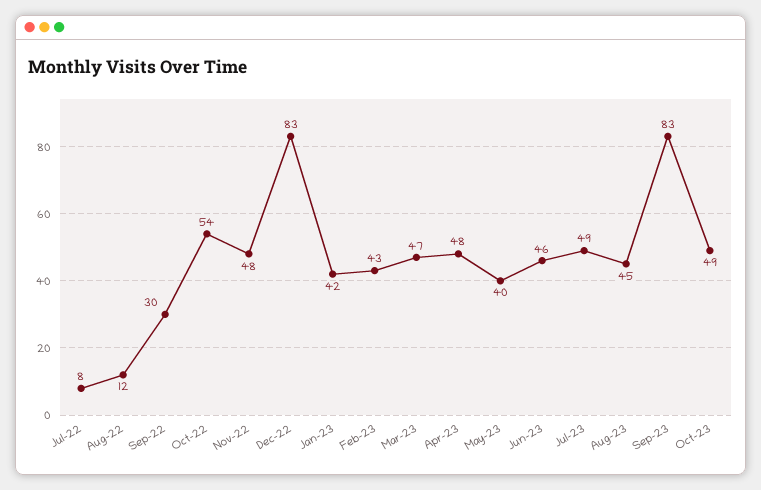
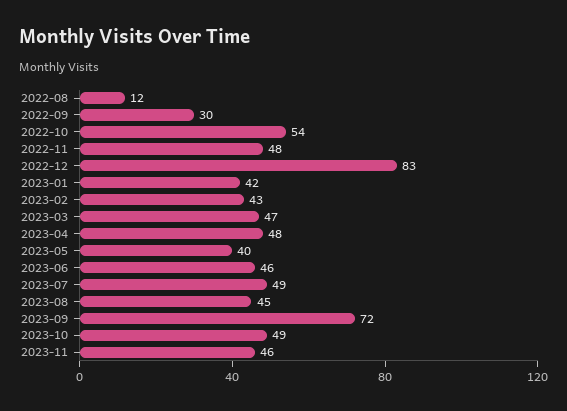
Jul-22: 8 -> none
Sep-23: 83 -> 72
2023-11: none -> 46

